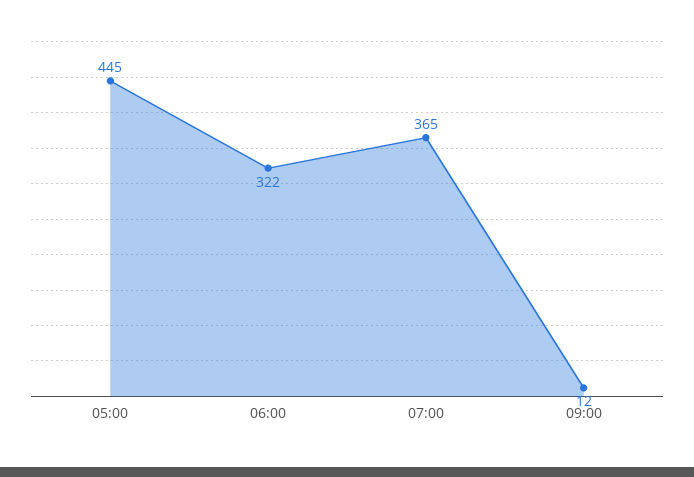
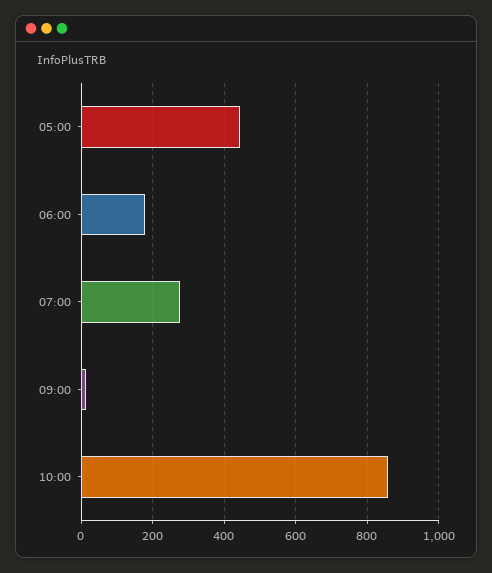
06:00: 322 -> 180
07:00: 365 -> 280
10:00: none -> 860

